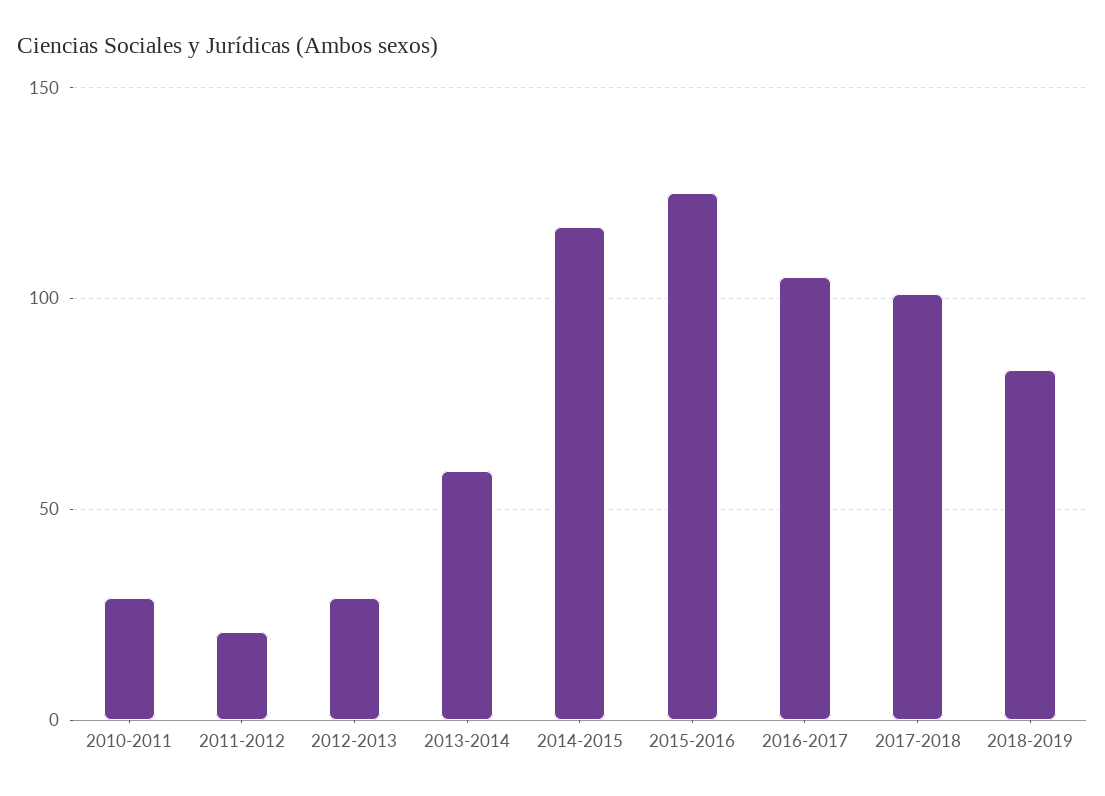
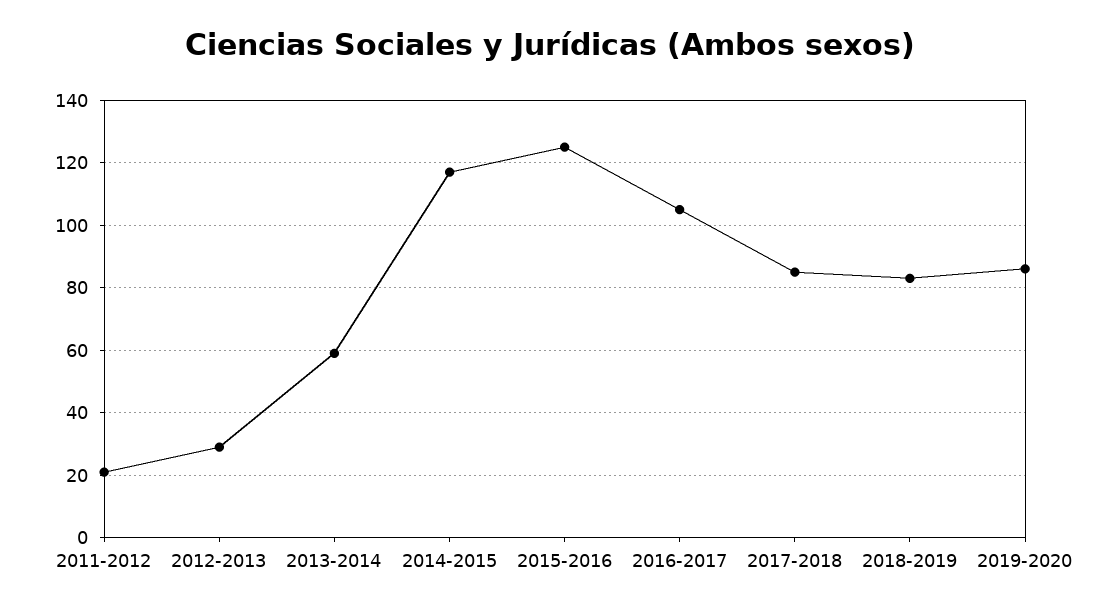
2010-2011: 30 -> none
2017-2018: 100 -> 85
2019-2020: none -> 85

